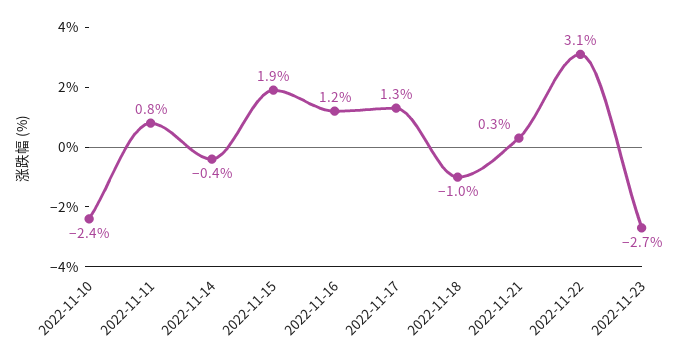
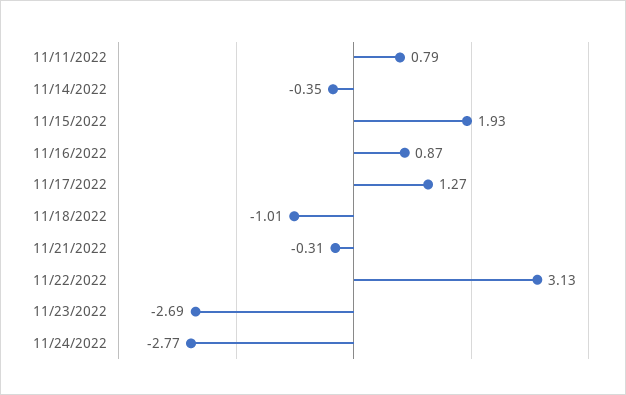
2022-11-10: -2.4 -> none
2022-11-16: 1.2 -> 0.87
2022-11-21: 0.3 -> -0.31
11/24/2022: none -> -2.77

